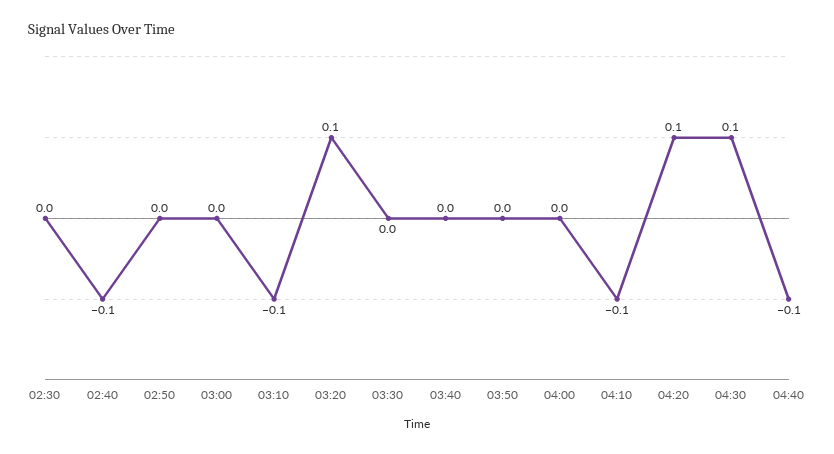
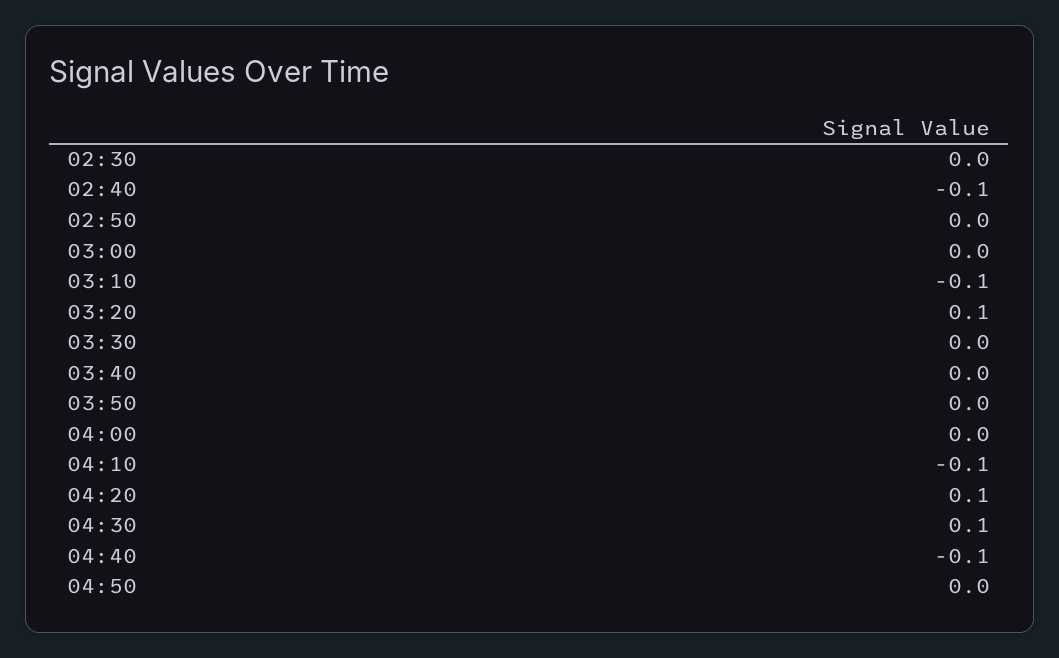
04:50: none -> 0

